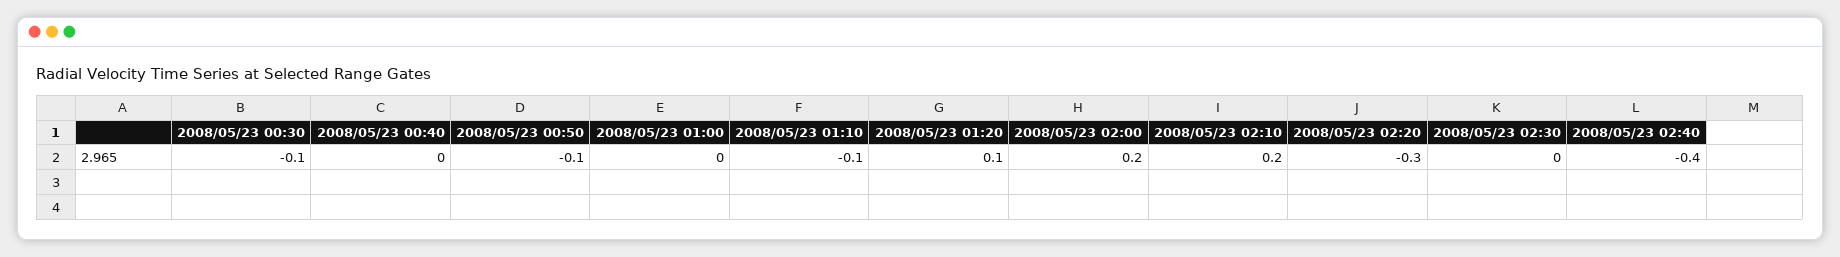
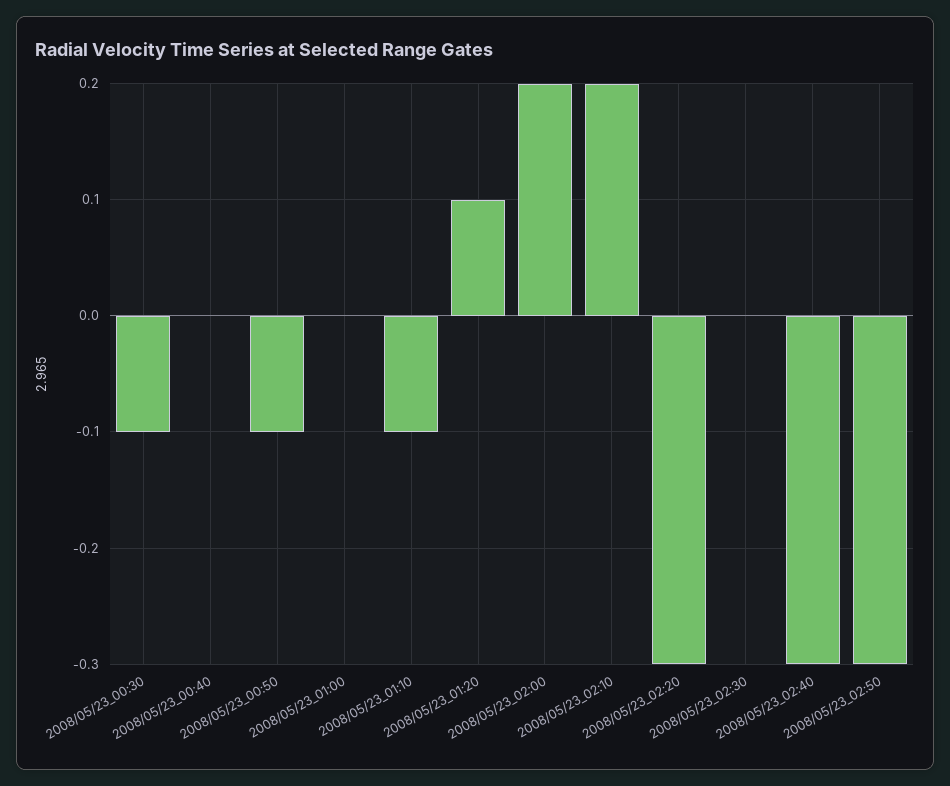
2008/05/23 02:40: -0.4 -> -0.3
2008/05/23_02:50: none -> -0.3

